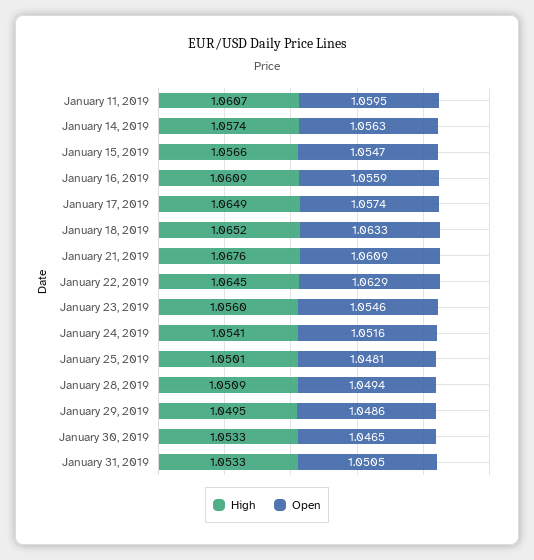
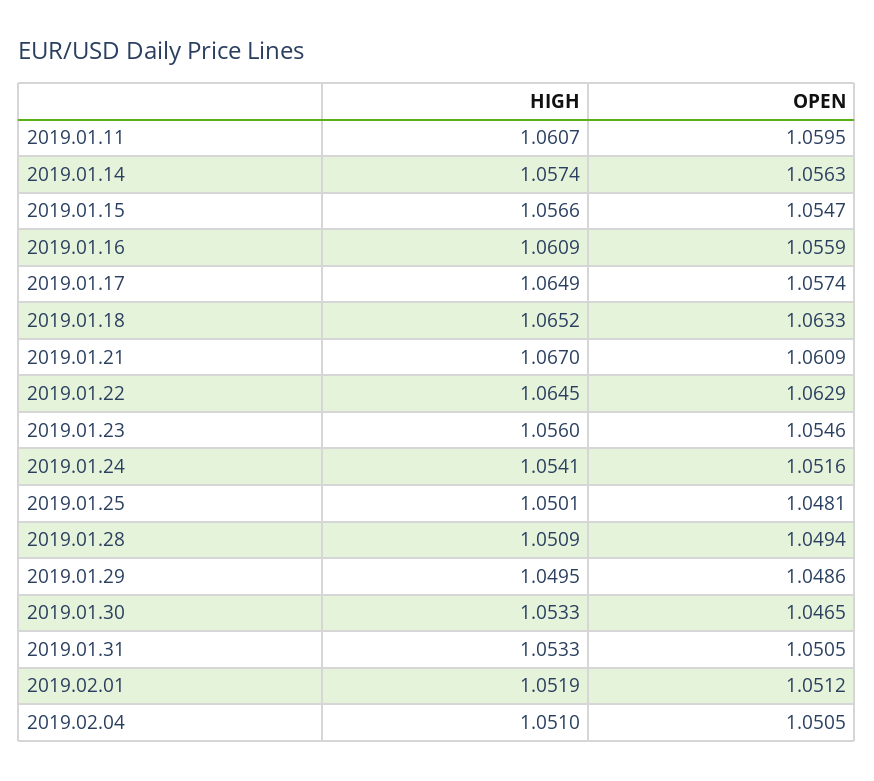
High, January 21, 2019: 1.0676 -> 1.067
High, 2019.02.01: none -> 1.0519
Open, 2019.02.01: none -> 1.0512
High, 2019.02.04: none -> 1.051
Open, 2019.02.04: none -> 1.0505

